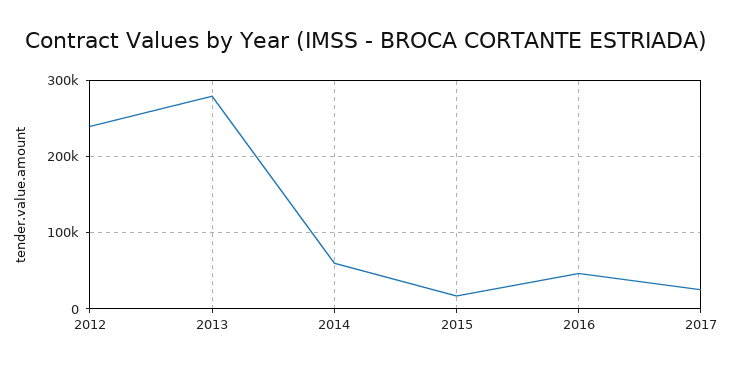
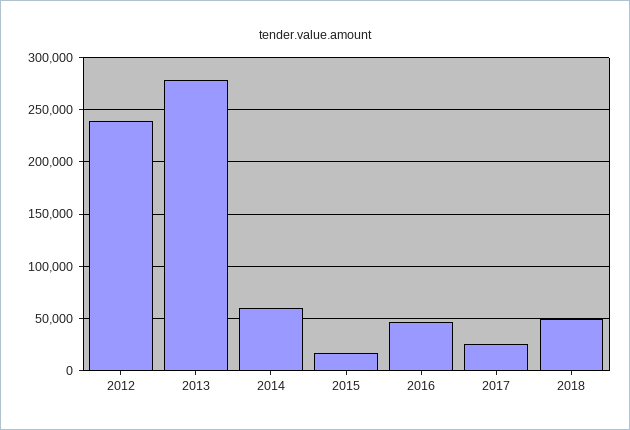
2018: none -> 50000

